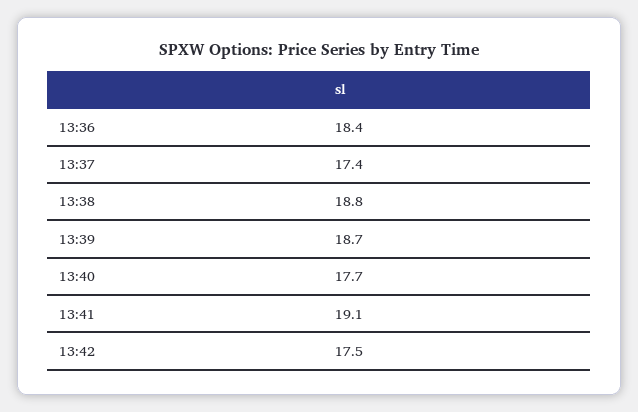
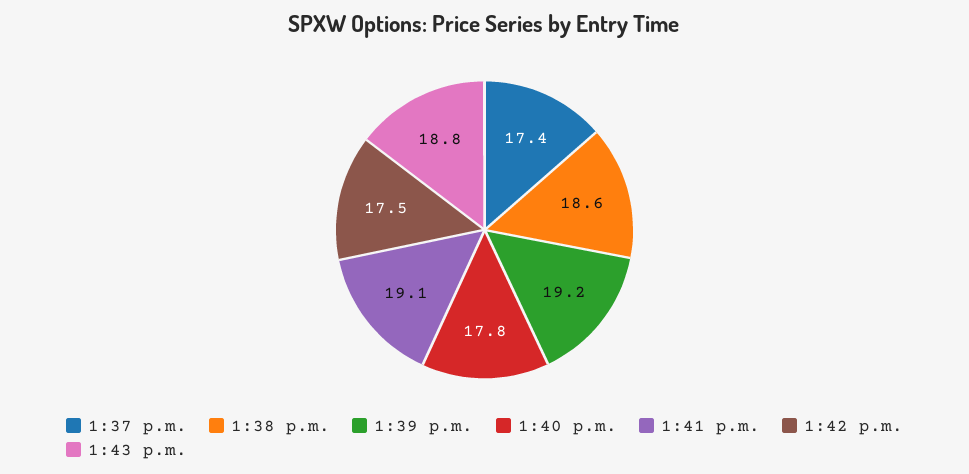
13:36: 18.4 -> none
13:38: 18.8 -> 18.6
13:39: 18.7 -> 19.2
13:40: 17.7 -> 17.8
1:43 p.m.: none -> 18.8

